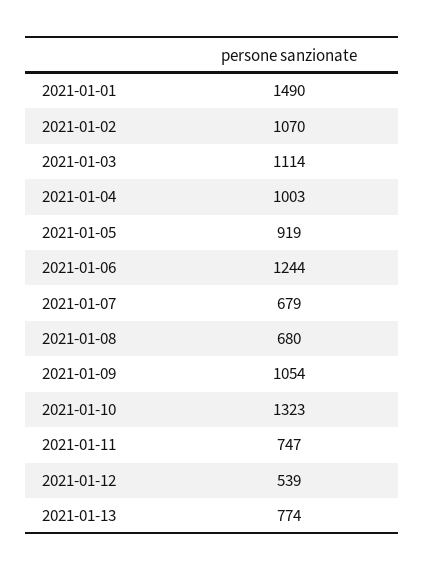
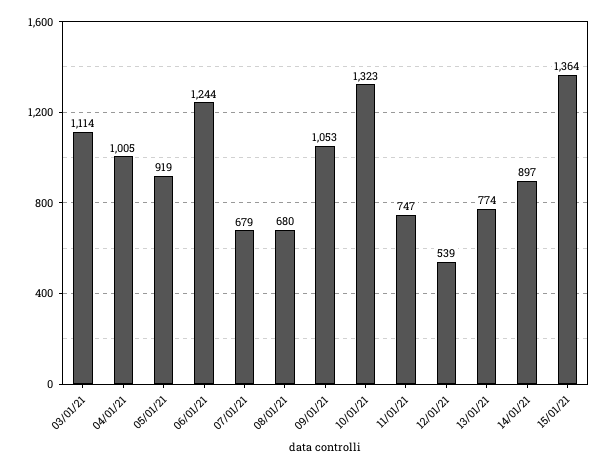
2021-01-01: 1490 -> none
2021-01-02: 1070 -> none
2021-01-04: 1003 -> 1005
2021-01-09: 1054 -> 1053
14/01/21: none -> 897
15/01/21: none -> 1364

